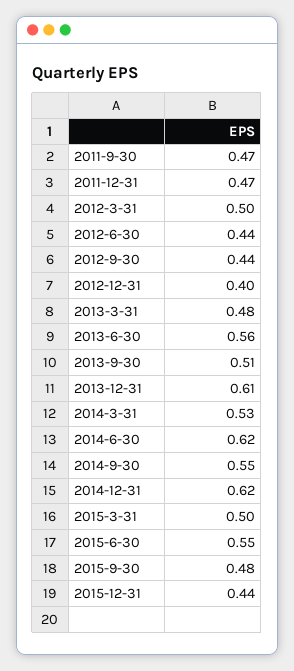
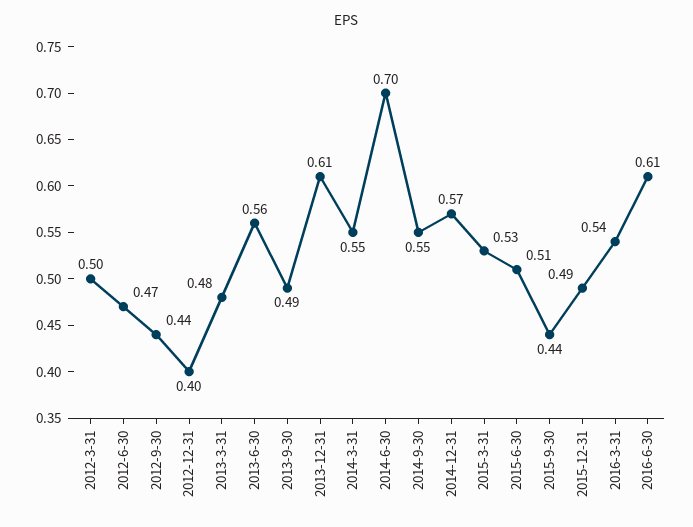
2011-9-30: 0.47 -> none
2011-12-31: 0.47 -> none
2012-6-30: 0.44 -> 0.47
2013-9-30: 0.51 -> 0.49
2014-3-31: 0.53 -> 0.55
2014-6-30: 0.62 -> 0.7
2014-12-31: 0.62 -> 0.57
2015-3-31: 0.5 -> 0.53
2015-6-30: 0.55 -> 0.51
2015-9-30: 0.48 -> 0.44
2015-12-31: 0.44 -> 0.49
2016-3-31: none -> 0.54
2016-6-30: none -> 0.61

